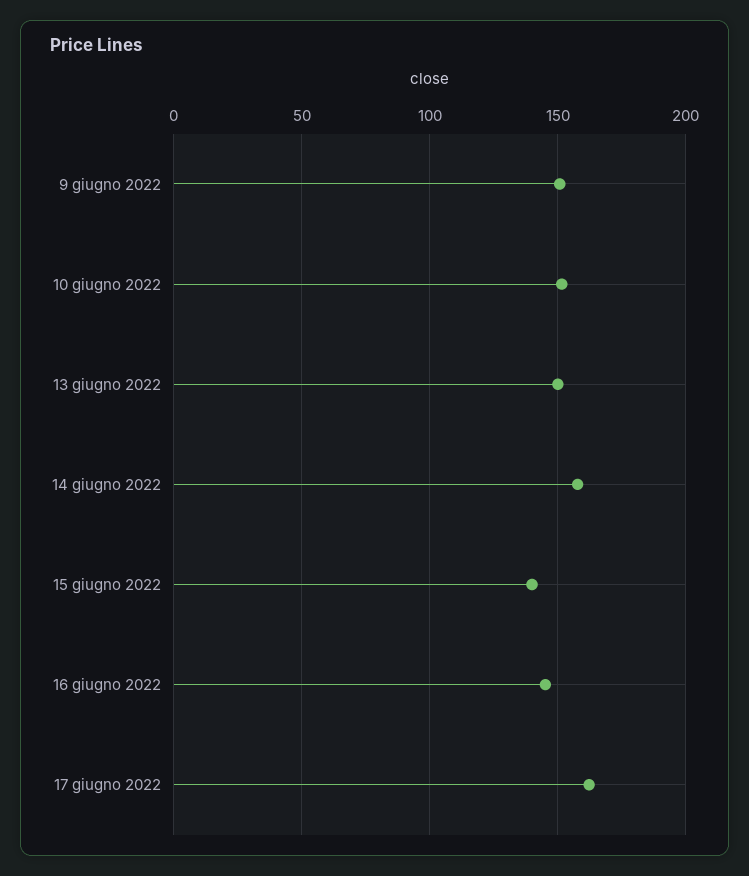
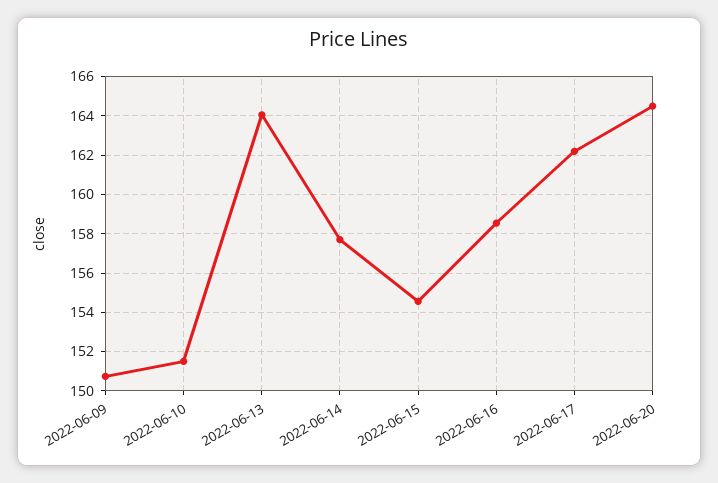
13 giugno 2022: 150 -> 164
15 giugno 2022: 140 -> 154.5
16 giugno 2022: 145 -> 158.5
2022-06-20: none -> 164.5

